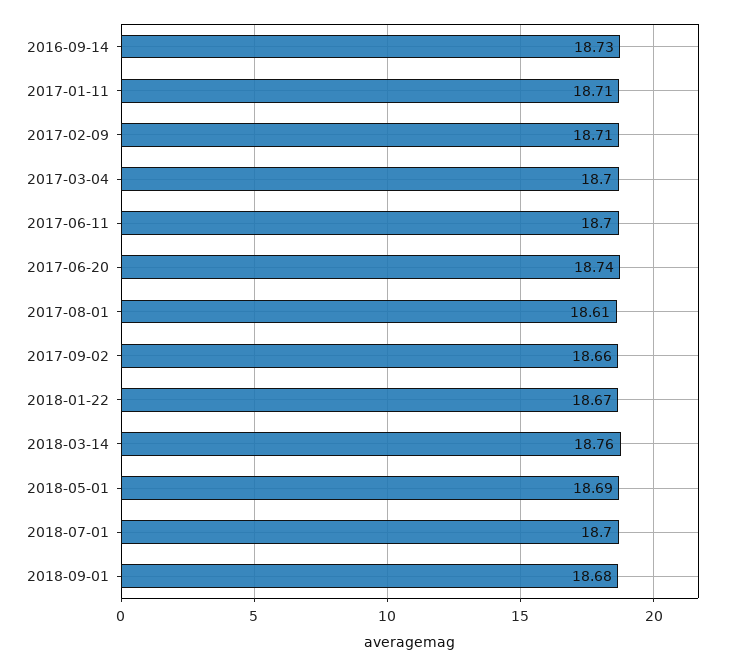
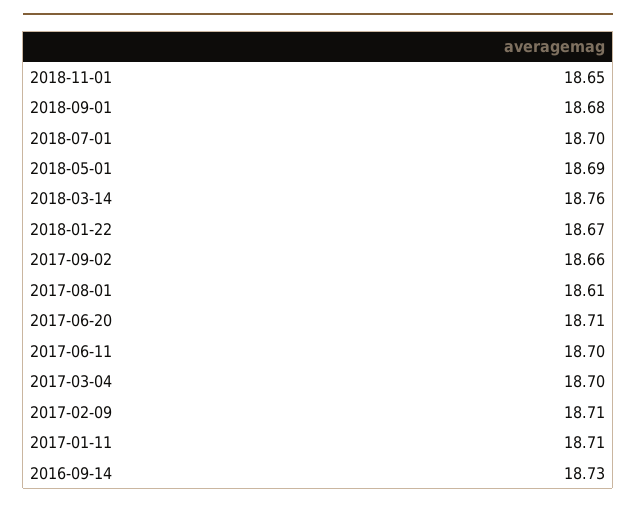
2017-06-20: 18.74 -> 18.71
2018-11-01: none -> 18.65

